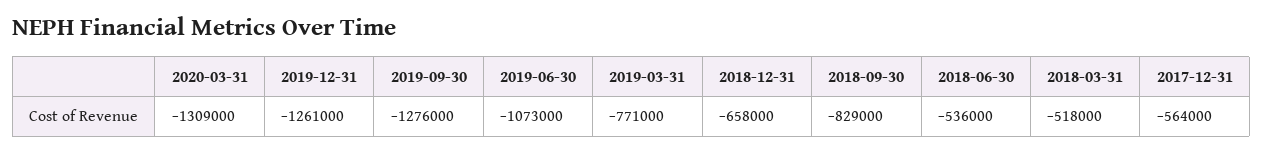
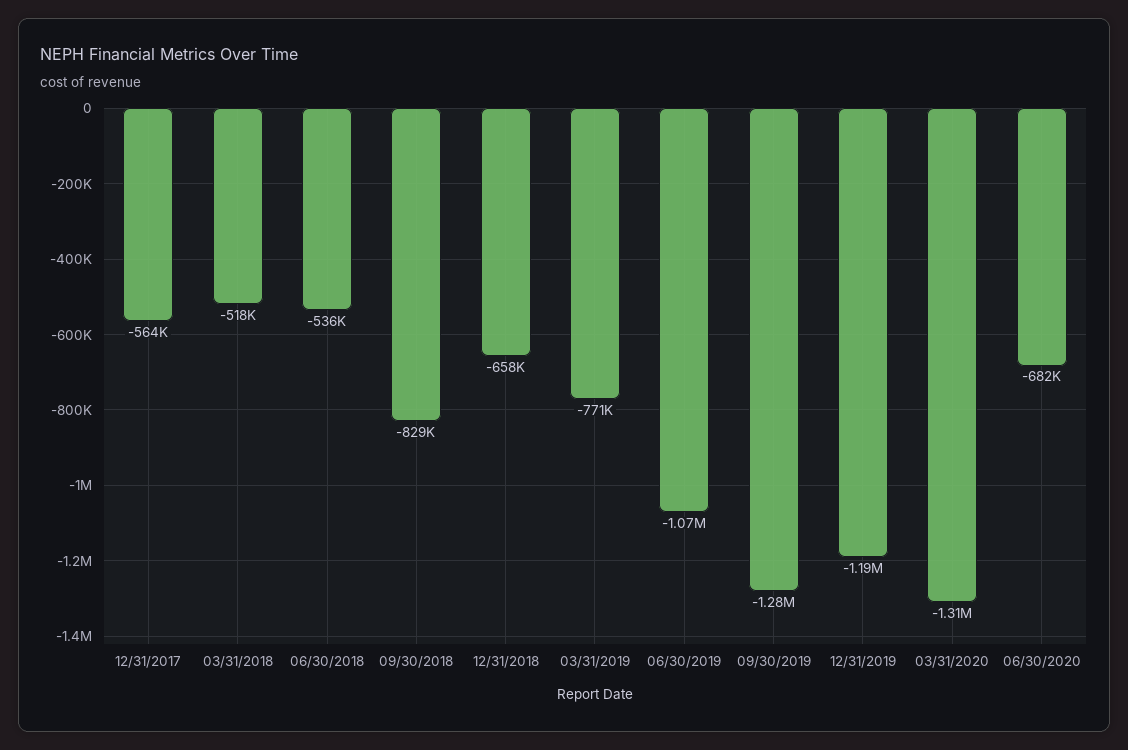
2019-12-31: -1261000 -> -1190000
06/30/2020: none -> -682000

